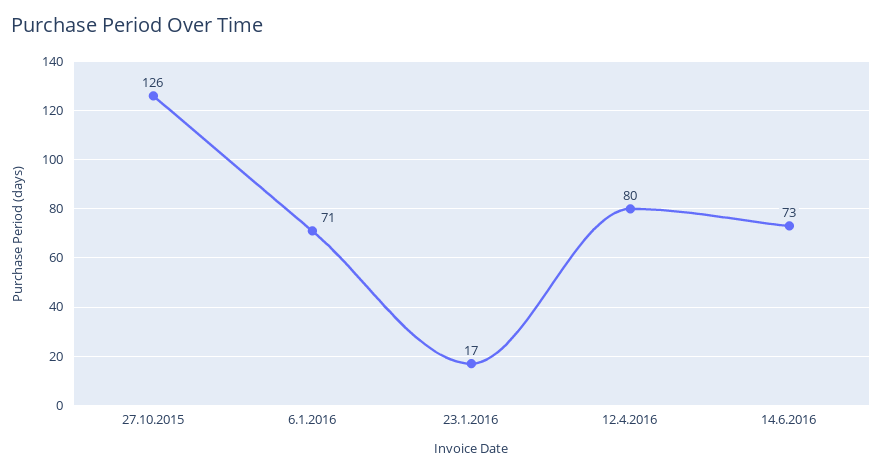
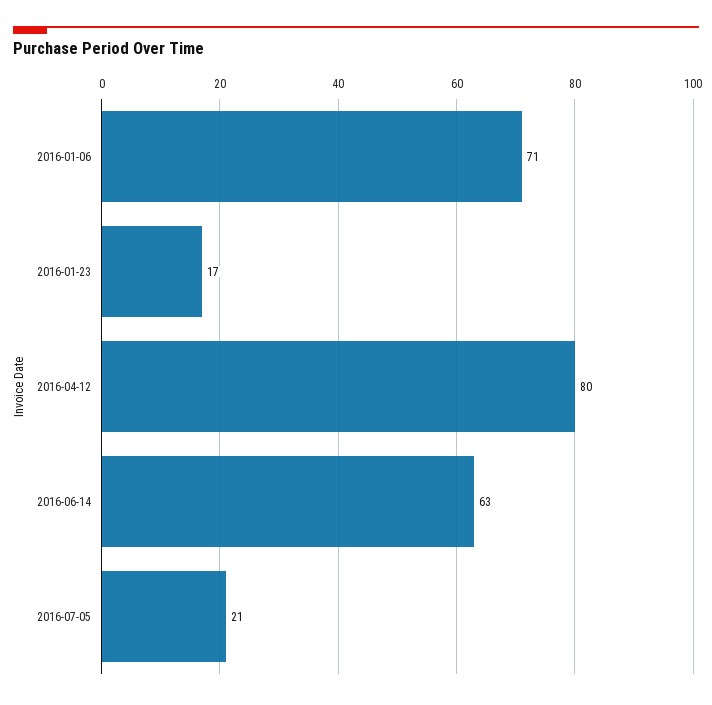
27.10.2015: 126 -> none
14.6.2016: 73 -> 63
2016-07-05: none -> 21

